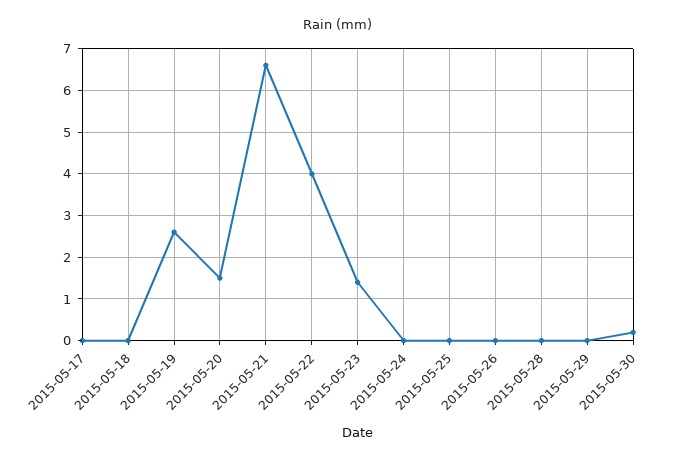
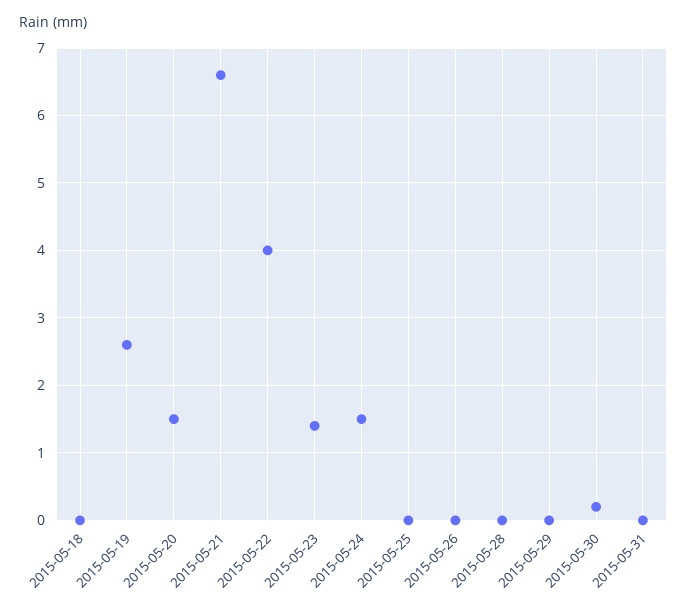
2015-05-17: 0 -> none
2015-05-24: 0 -> 1.5
2015-05-31: none -> 0

